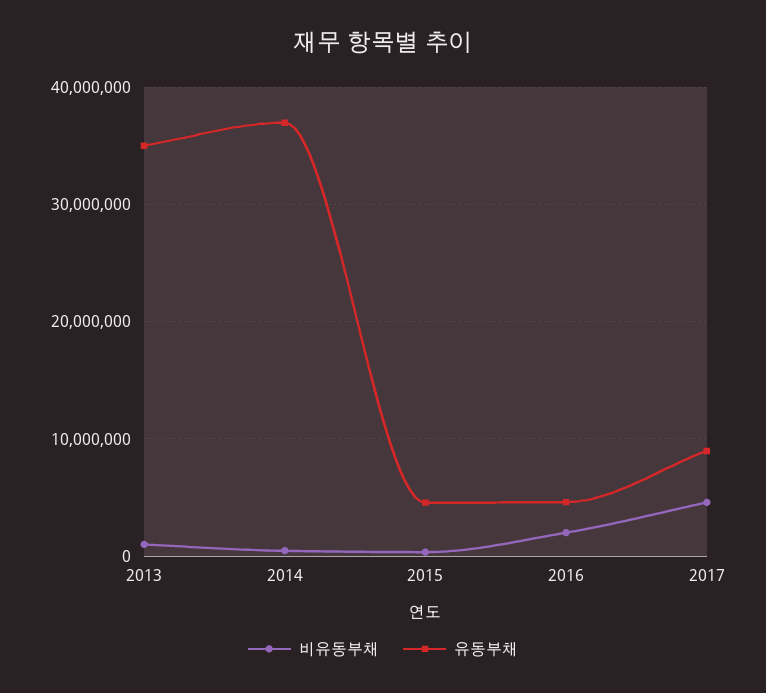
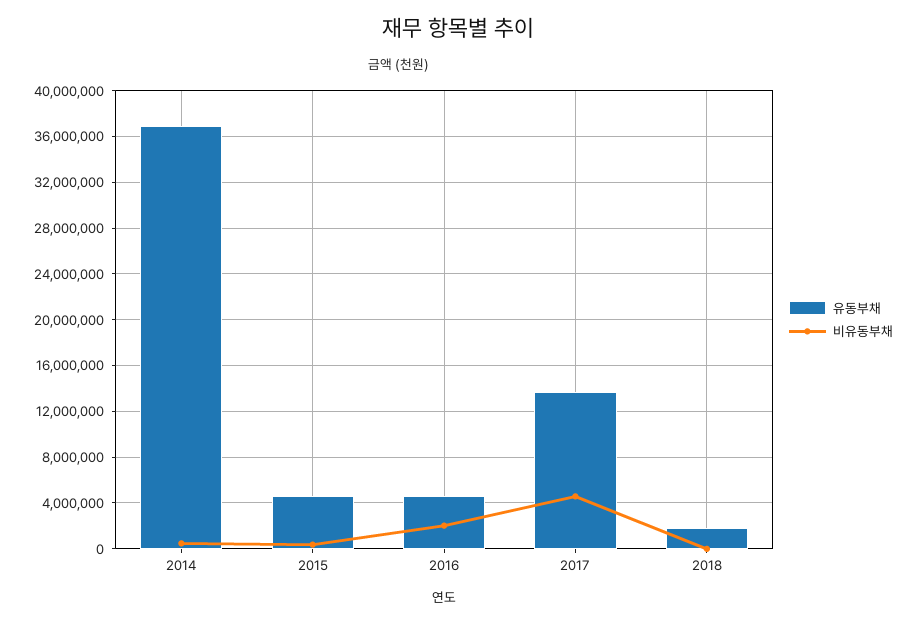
비유동부채, 2013: 1000000 -> none
유동부채, 2013: 35000000 -> none
유동부채, 2017: 9000000 -> 14000000
유동부채, 2018: none -> 2000000
비유동부채, 2018: none -> 0

